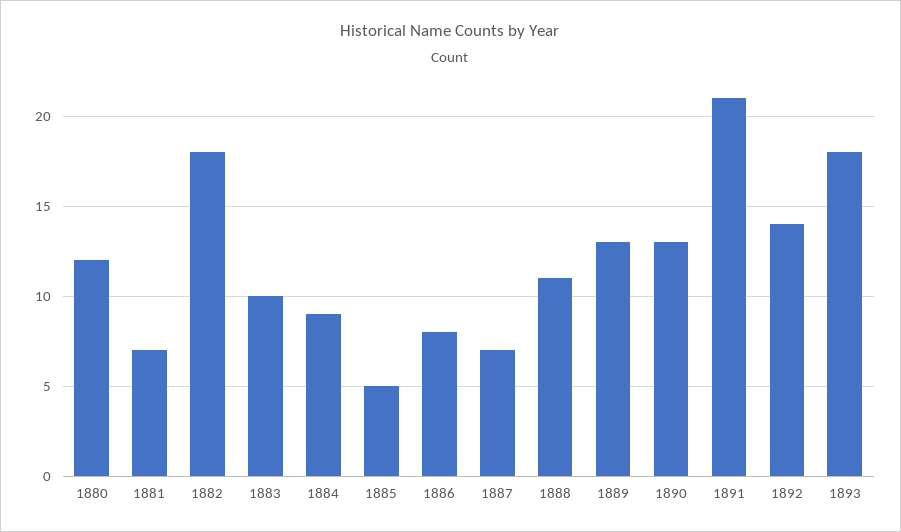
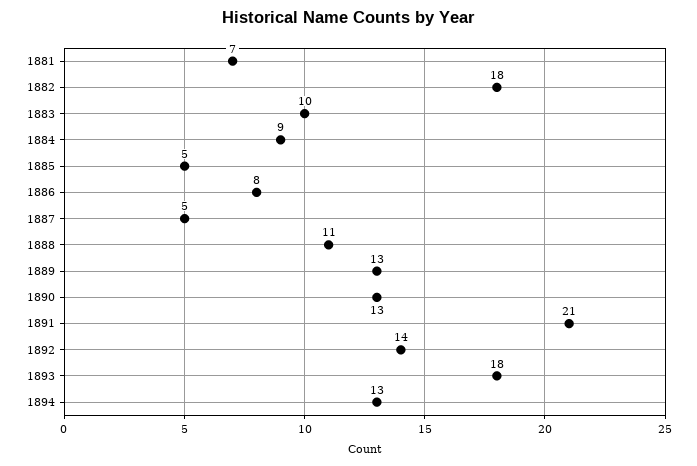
1880: 12 -> none
1887: 7 -> 5
1894: none -> 13

